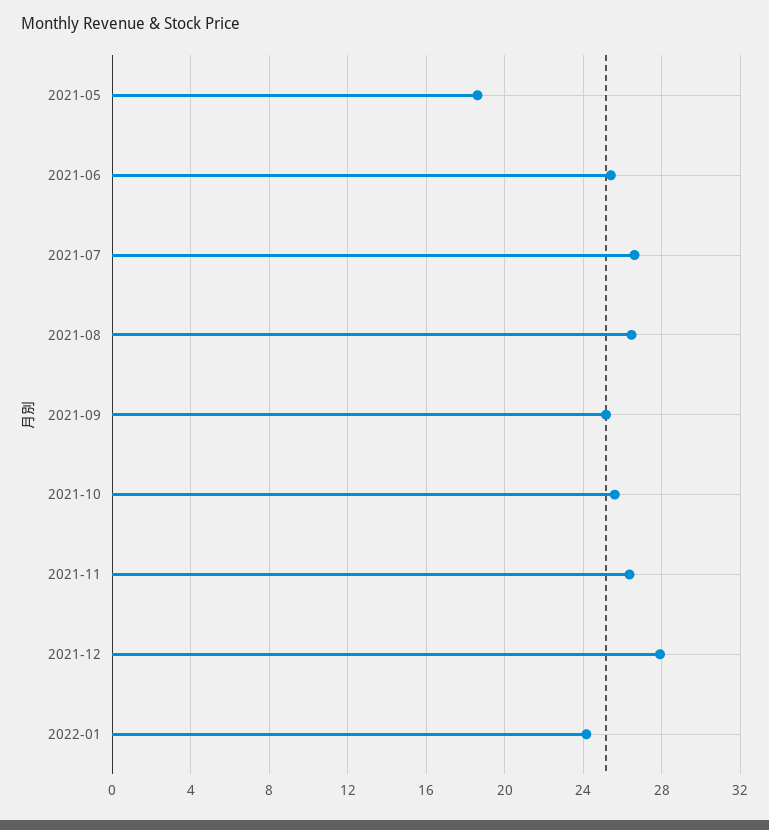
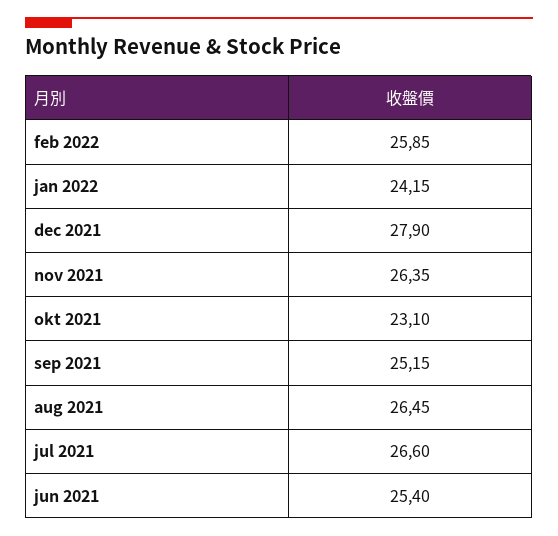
2021-05: 18.5 -> none
2021-10: 25.5 -> 23.1
feb 2022: none -> 25.85

